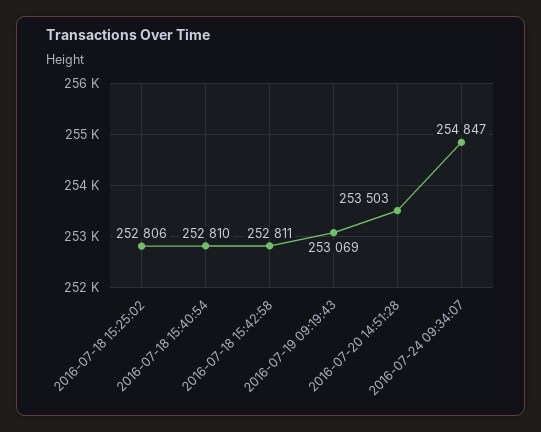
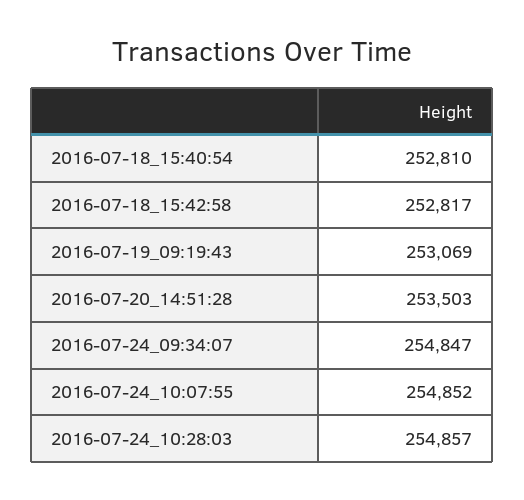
2016-07-18 15:25:02: 252806 -> none
2016-07-18 15:42:58: 252811 -> 252817
2016-07-24_10:07:55: none -> 254852
2016-07-24_10:28:03: none -> 254857

